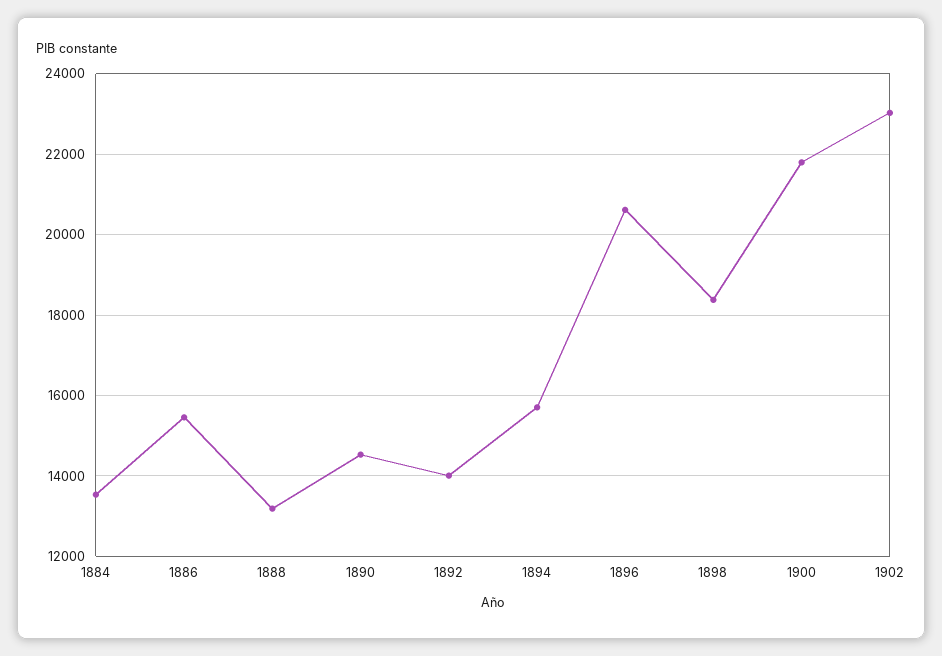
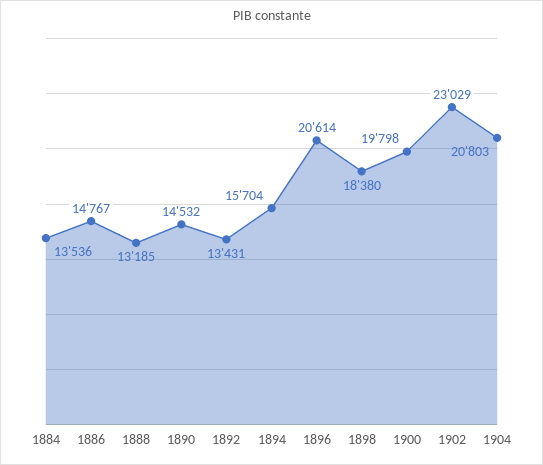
1886: 15400 -> 14767
1892: 14000 -> 13431
1900: 21800 -> 19798
1904: none -> 20803

